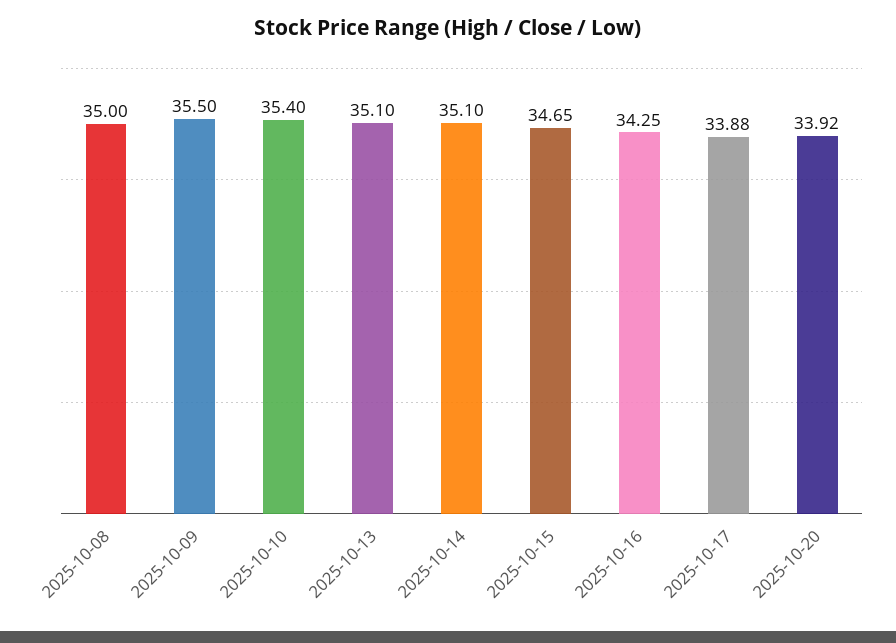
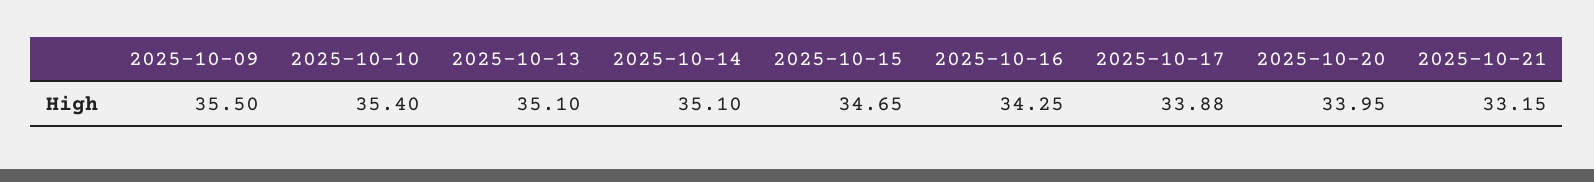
2025-10-08: 35 -> none
2025-10-20: 33.92 -> 33.95
2025-10-21: none -> 33.15

